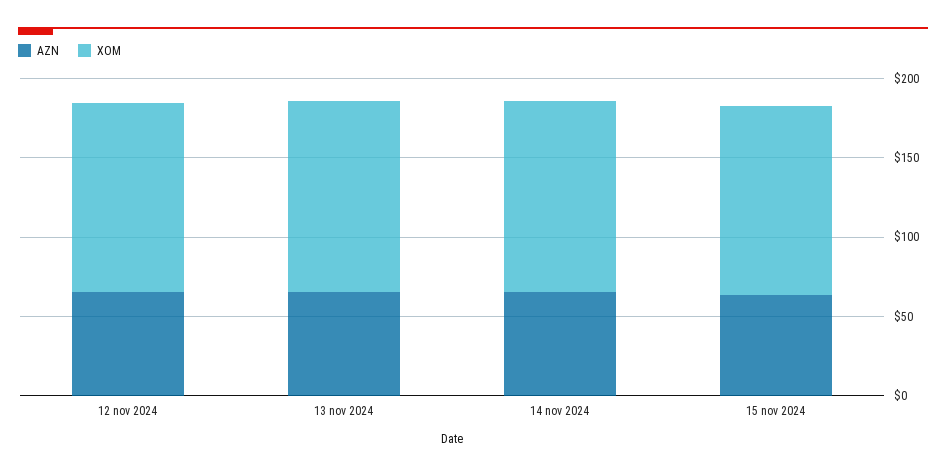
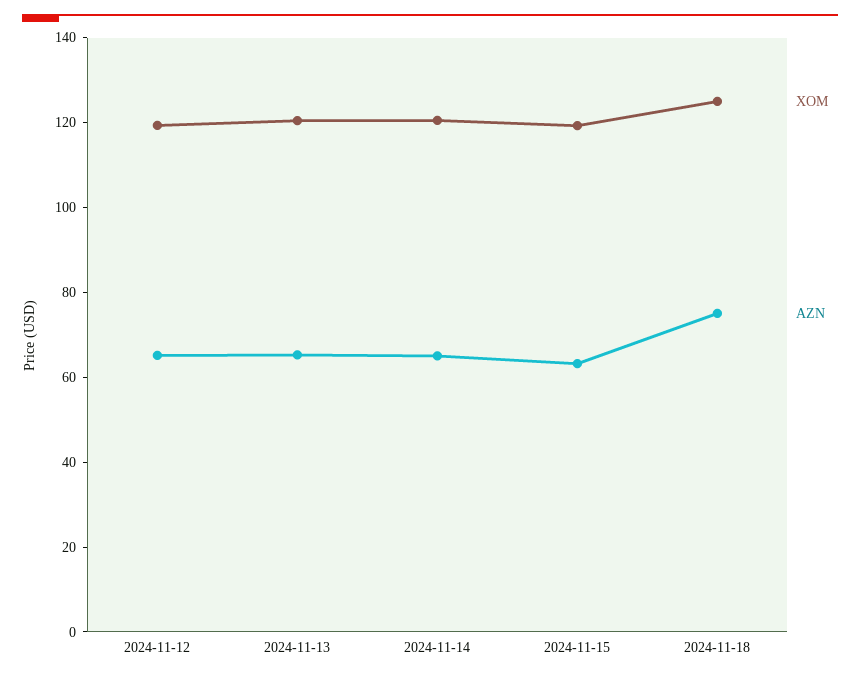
XOM, 2024-11-18: none -> 125
AZN, 2024-11-18: none -> 75

